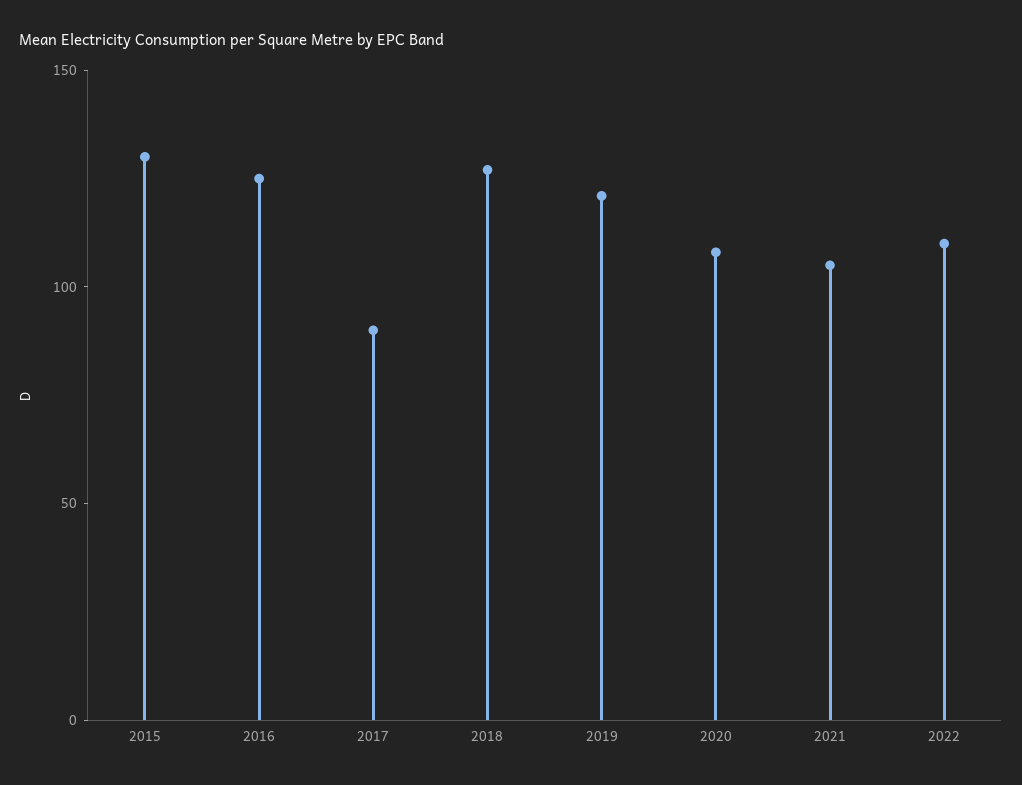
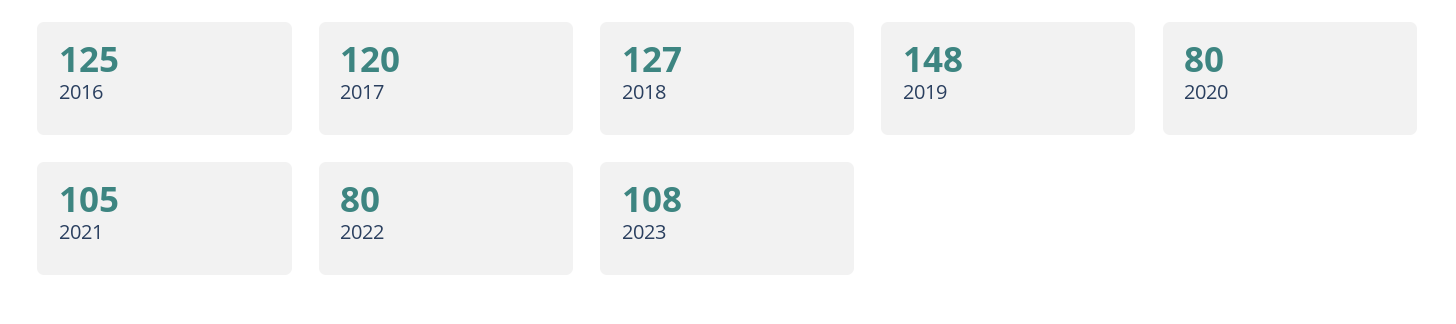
2015: 130 -> none
2017: 90 -> 120
2019: 120 -> 148
2020: 110 -> 80
2022: 110 -> 80
2023: none -> 108

